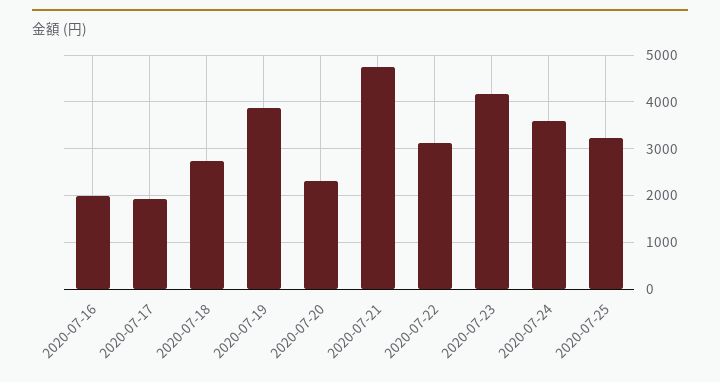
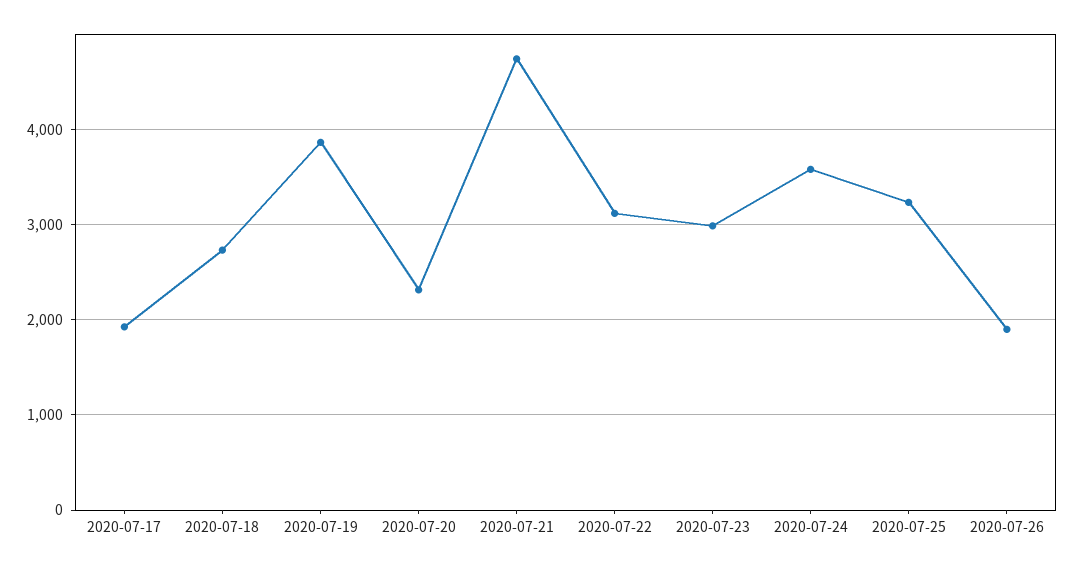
2020-07-16: 2000 -> none
2020-07-23: 4200 -> 3000
2020-07-26: none -> 1900

